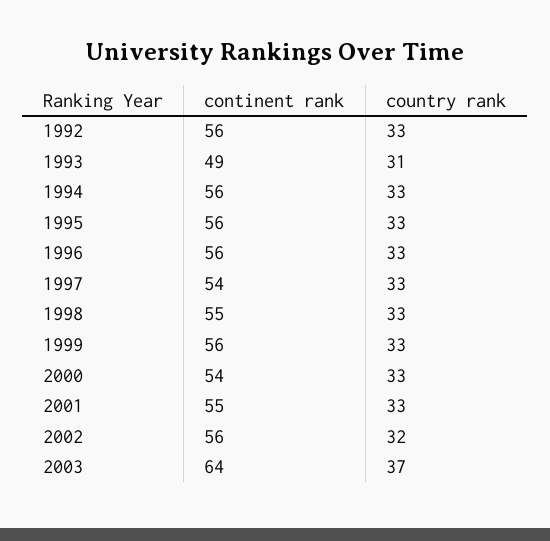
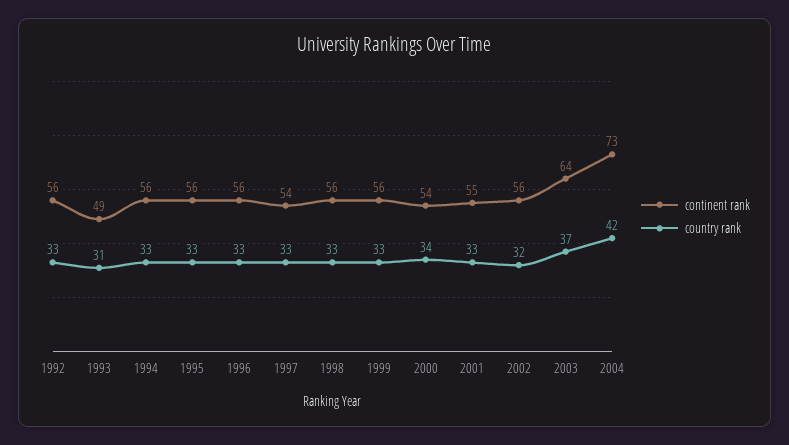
continent rank, 1998: 55 -> 56
country rank, 2000: 33 -> 34
continent rank, 2004: none -> 73
country rank, 2004: none -> 42

